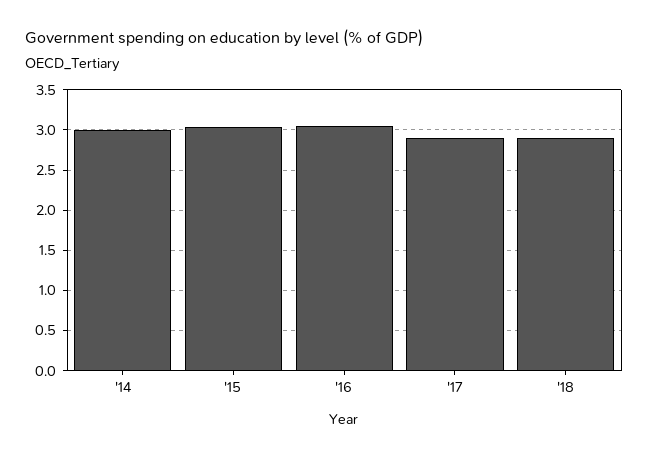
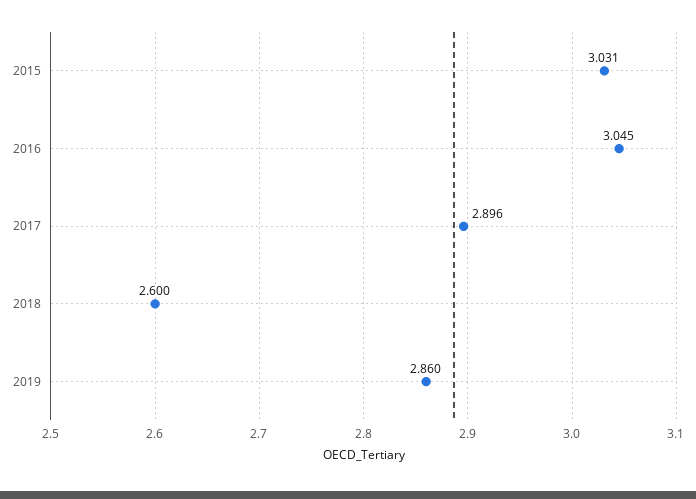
'14: 3 -> none
'18: 2.9 -> 2.6
2019: none -> 2.86

